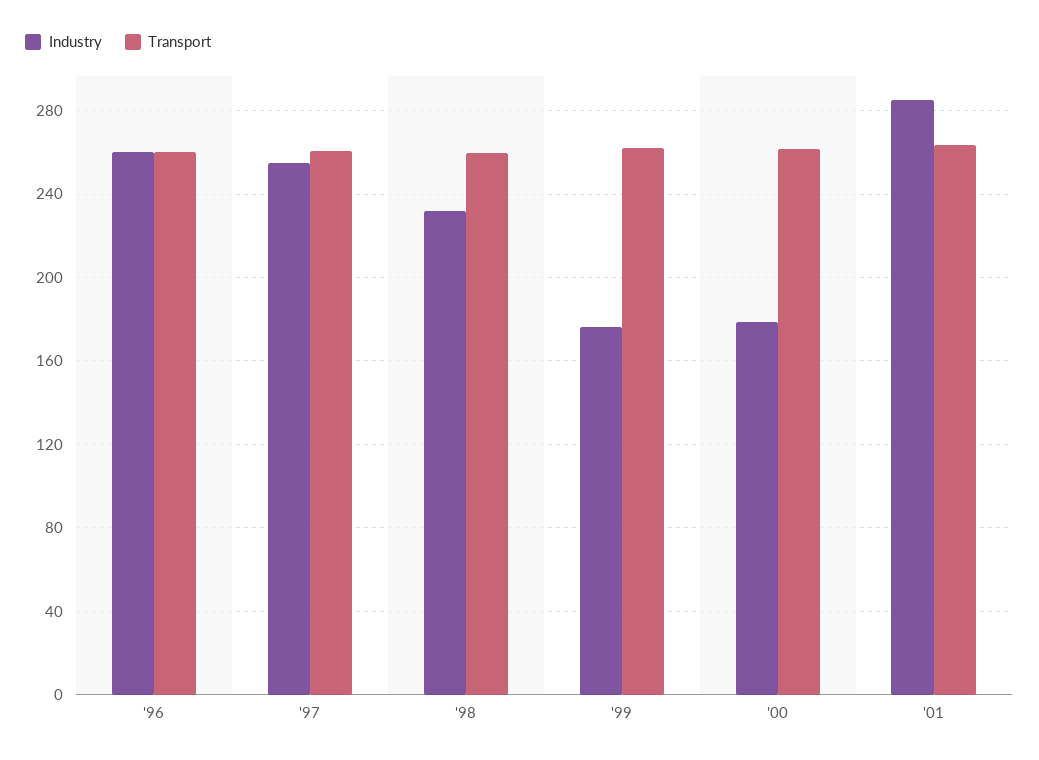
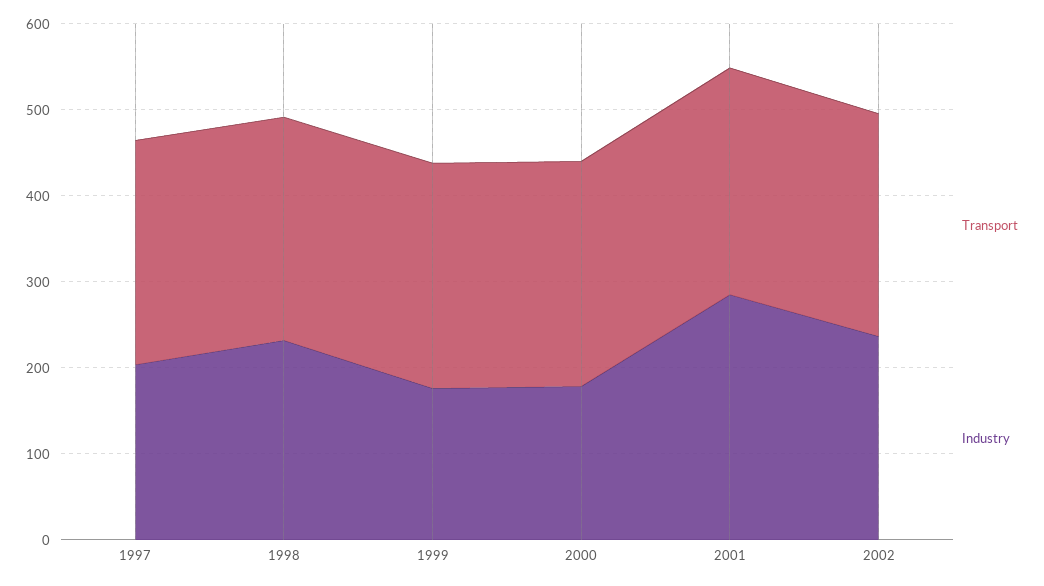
Industry, '96: 260 -> none
Transport, '96: 260 -> none
Industry, '97: 255 -> 200
Transport, 2002: none -> 260
Industry, 2002: none -> 240

